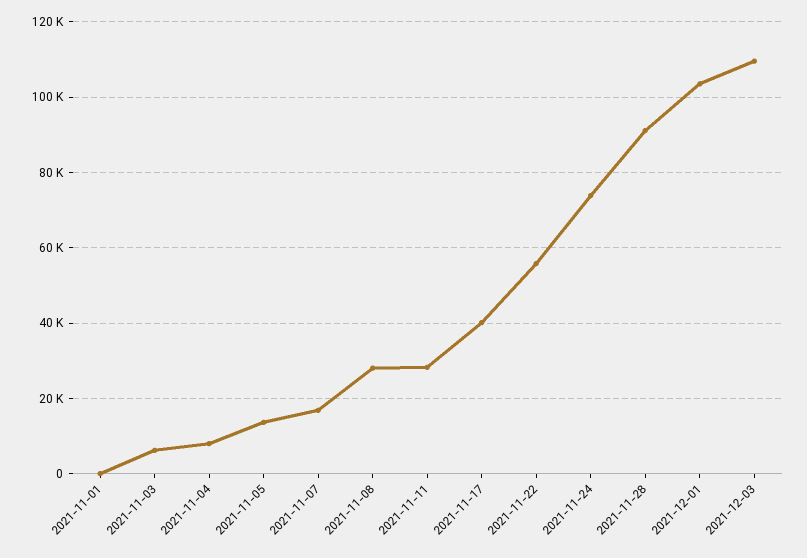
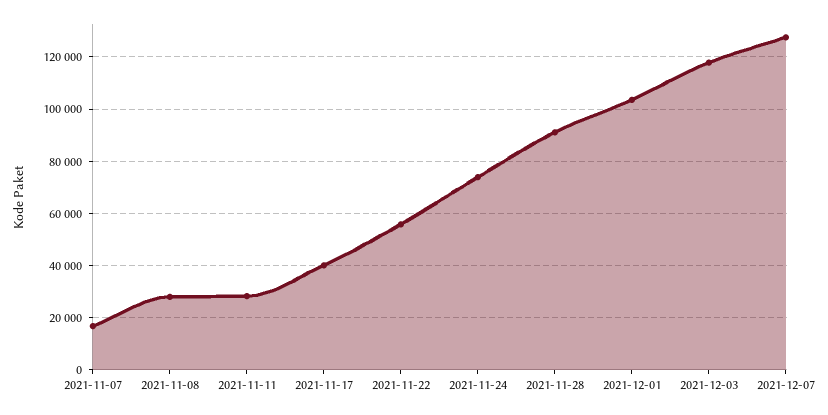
2021-11-01: 0 -> none
2021-11-03: 6000 -> none
2021-11-04: 8000 -> none
2021-11-05: 14000 -> none
2021-12-03: 110000 -> 117500
2021-12-07: none -> 127500

